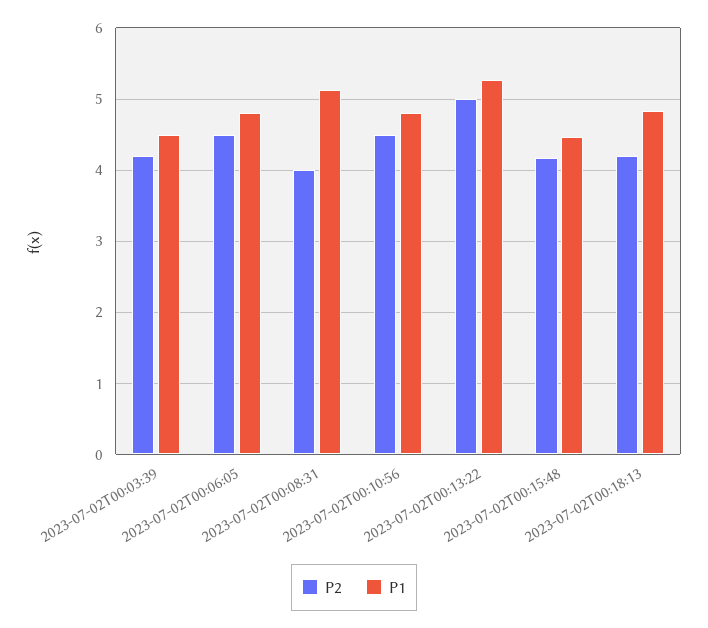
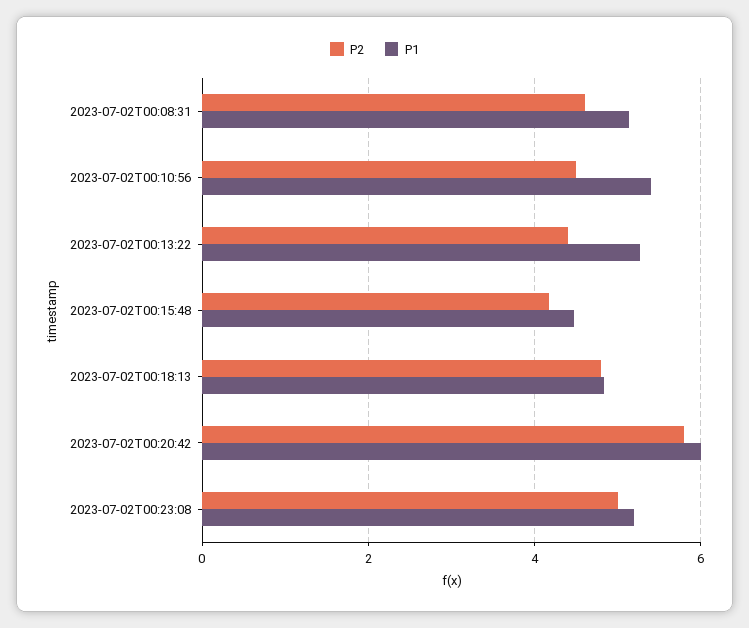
P2, 2023-07-02T00:03:39: 4.2 -> none
P1, 2023-07-02T00:03:39: 4.5 -> none
P2, 2023-07-02T00:06:05: 4.5 -> none
P1, 2023-07-02T00:06:05: 4.8 -> none
P2, 2023-07-02T00:08:31: 4 -> 4.6
P1, 2023-07-02T00:10:56: 4.8 -> 5.4
P2, 2023-07-02T00:13:22: 5 -> 4.4
P2, 2023-07-02T00:18:13: 4.2 -> 4.8
P2, 2023-07-02T00:20:42: none -> 5.8
P1, 2023-07-02T00:20:42: none -> 6
P2, 2023-07-02T00:23:08: none -> 5
P1, 2023-07-02T00:23:08: none -> 5.2

